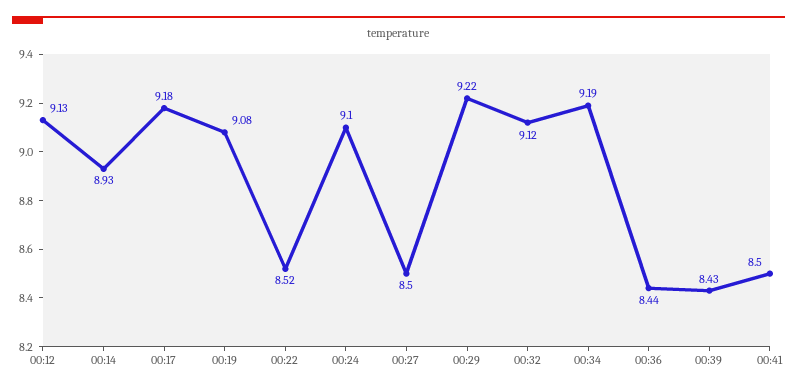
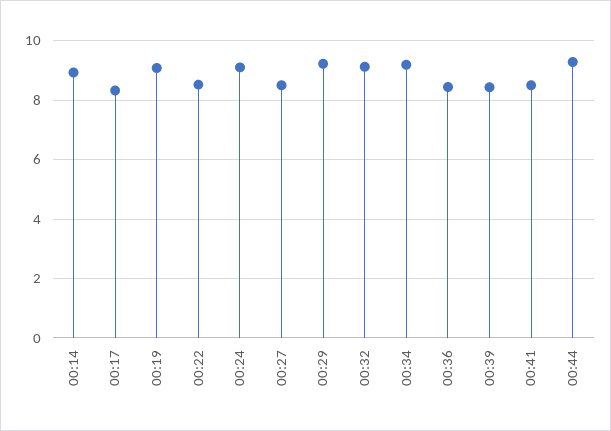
00:12: 9.13 -> none
00:17: 9.18 -> 8.25
00:44: none -> 9.25

